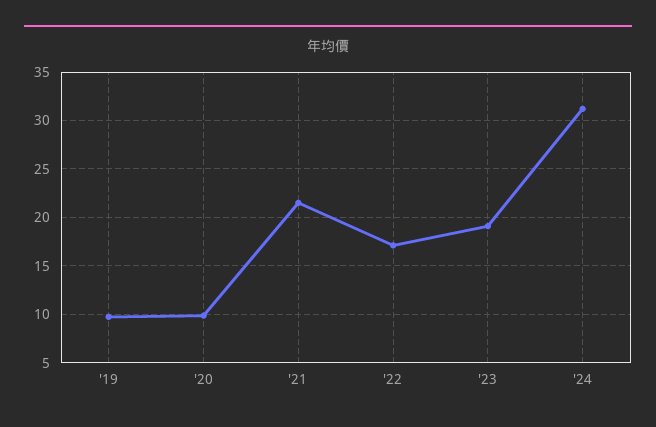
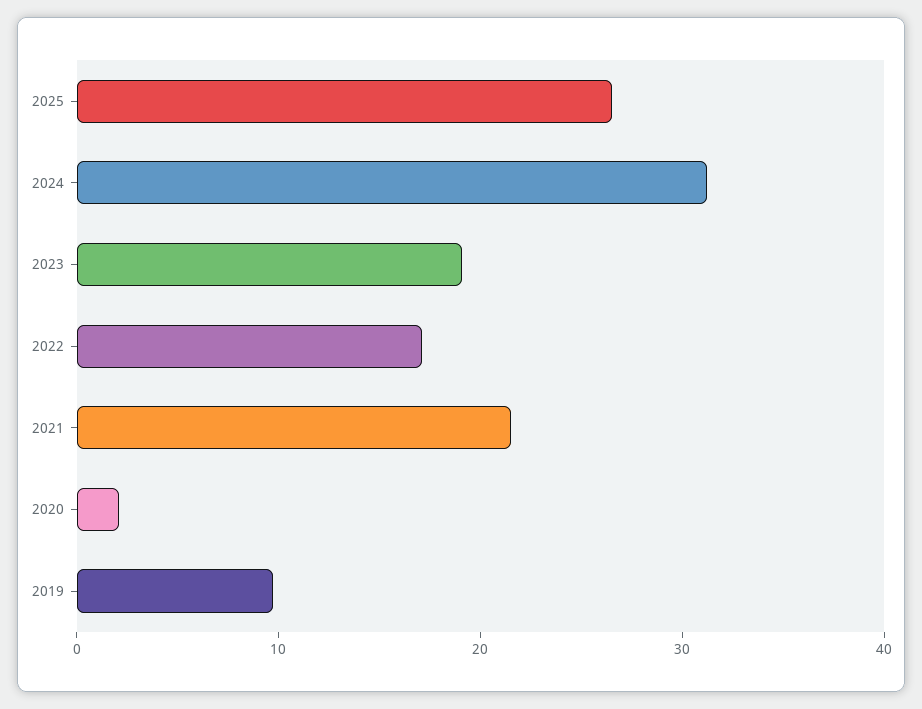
'20: 10 -> 2
2025: none -> 26

